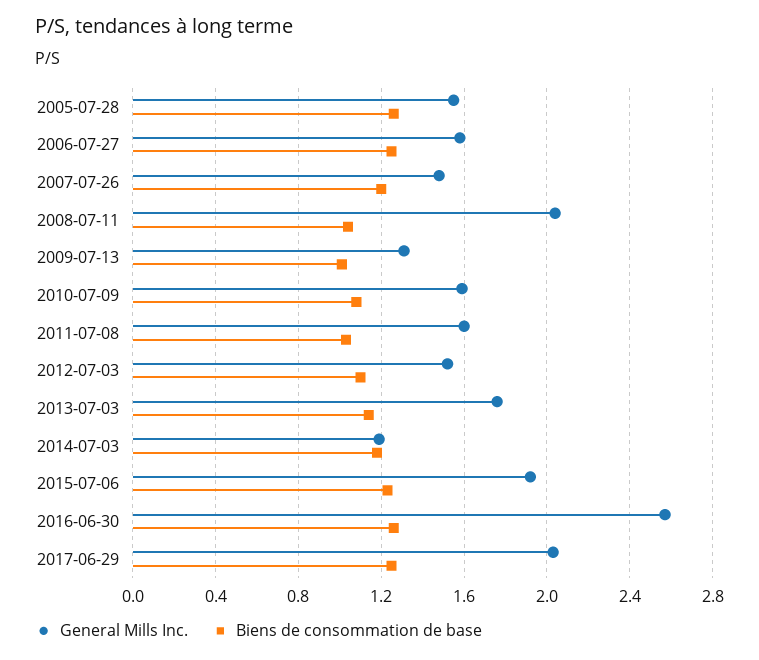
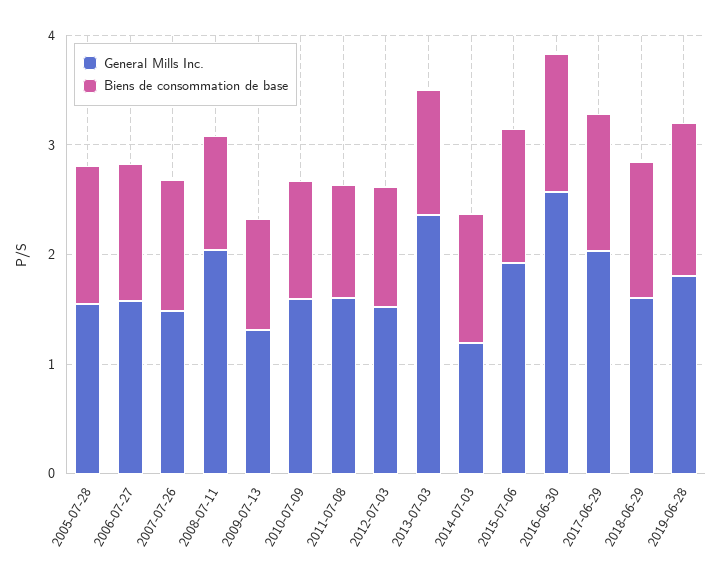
General Mills Inc., 2013-07-03: 1.75 -> 2.4
General Mills Inc., 2018-06-29: none -> 1.6
Biens de consommation de base, 2018-06-29: none -> 1.2
General Mills Inc., 2019-06-28: none -> 1.8
Biens de consommation de base, 2019-06-28: none -> 1.4

